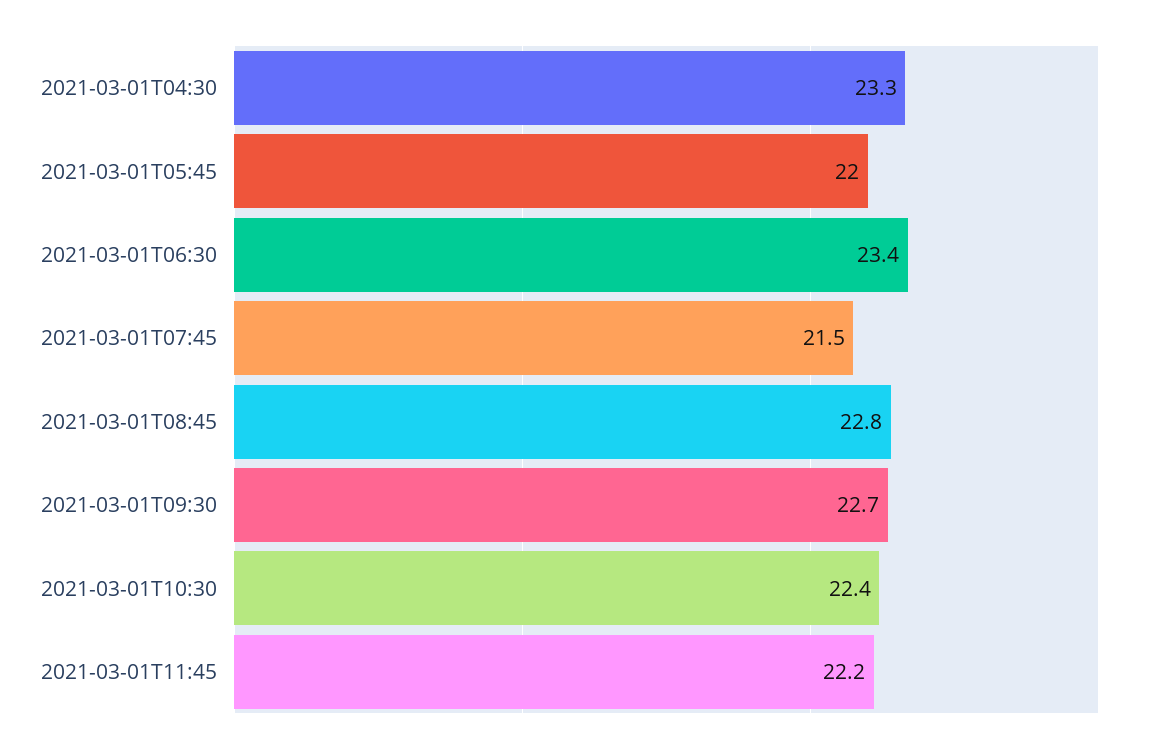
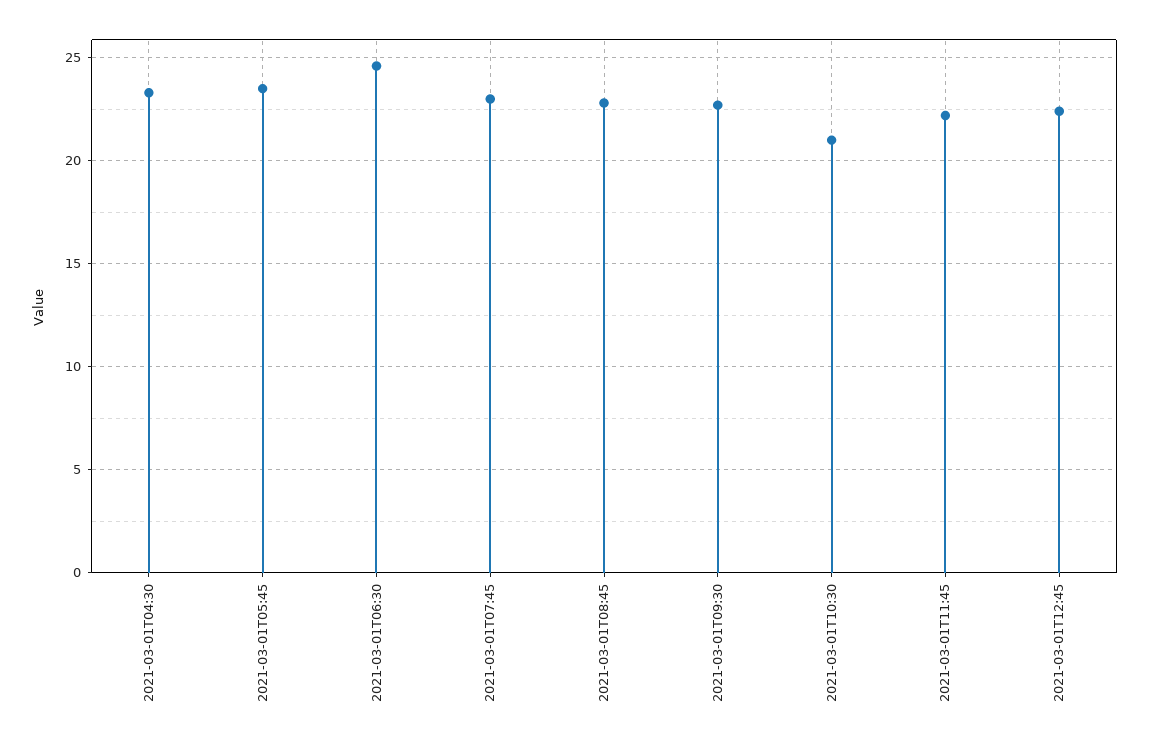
2021-03-01T05:45: 22 -> 23.5
2021-03-01T06:30: 23.4 -> 24.5
2021-03-01T07:45: 21.5 -> 23
2021-03-01T10:30: 22.4 -> 21
2021-03-01T12:45: none -> 22.5

